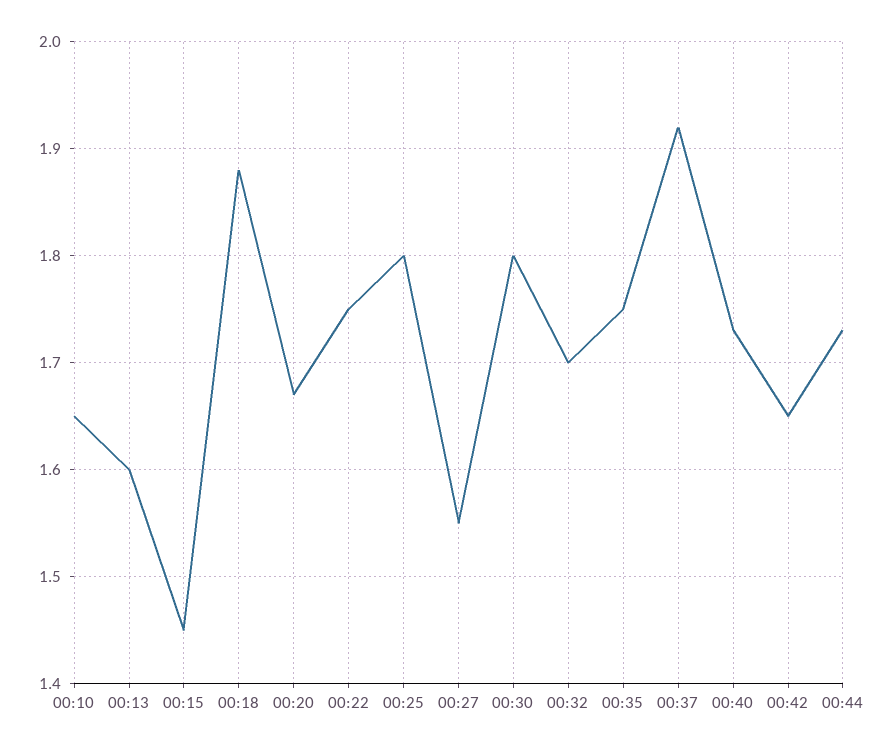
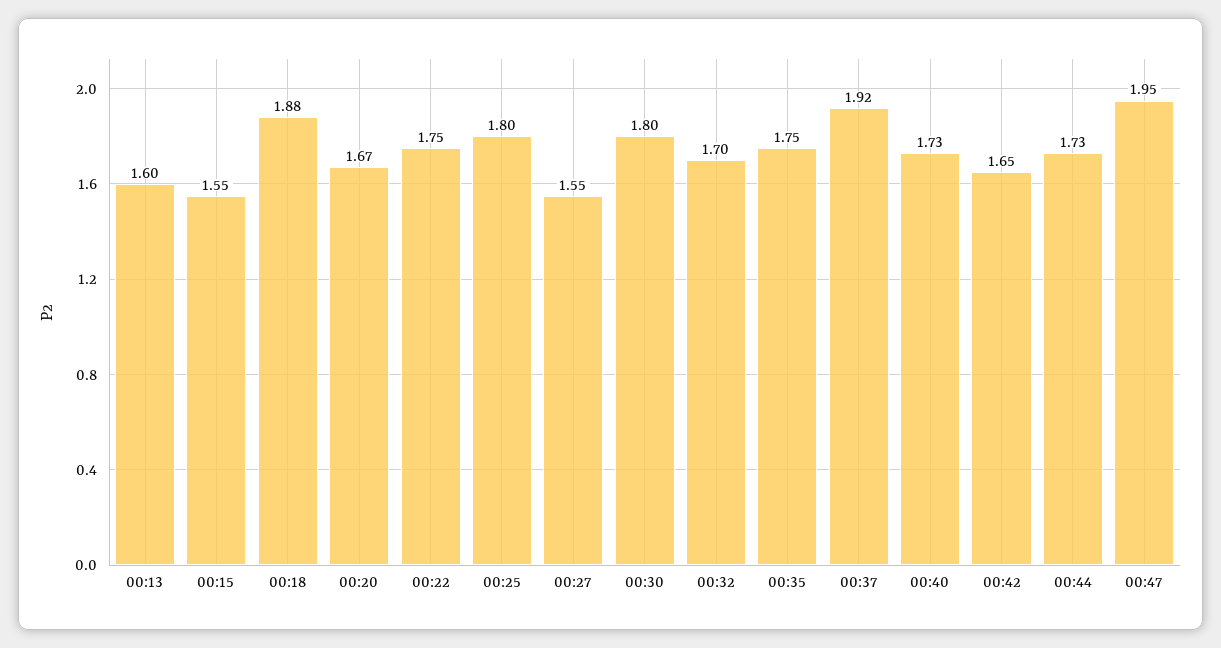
00:10: 1.65 -> none
00:15: 1.45 -> 1.55
00:47: none -> 1.95

